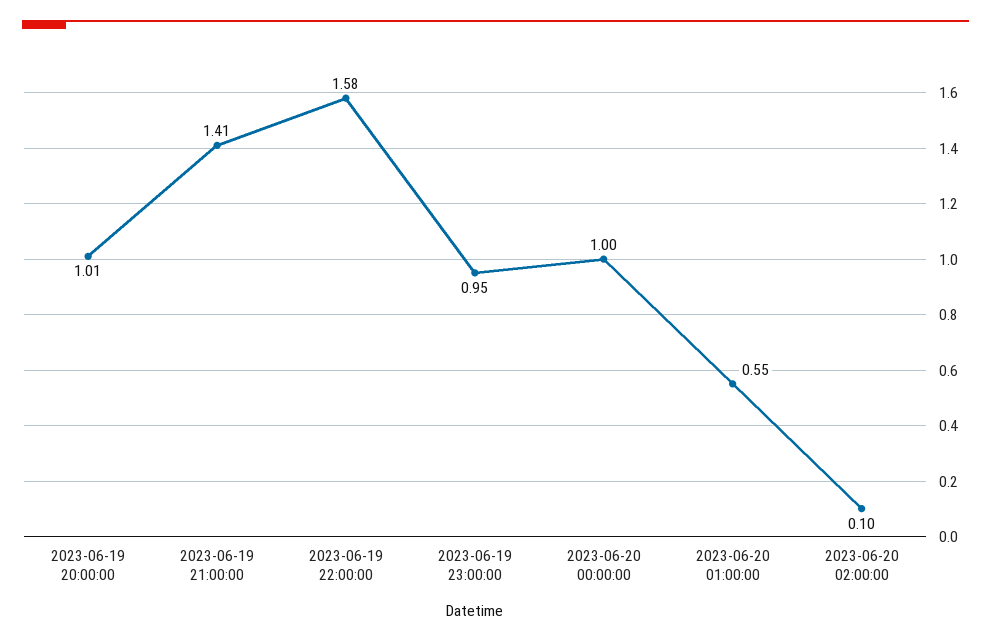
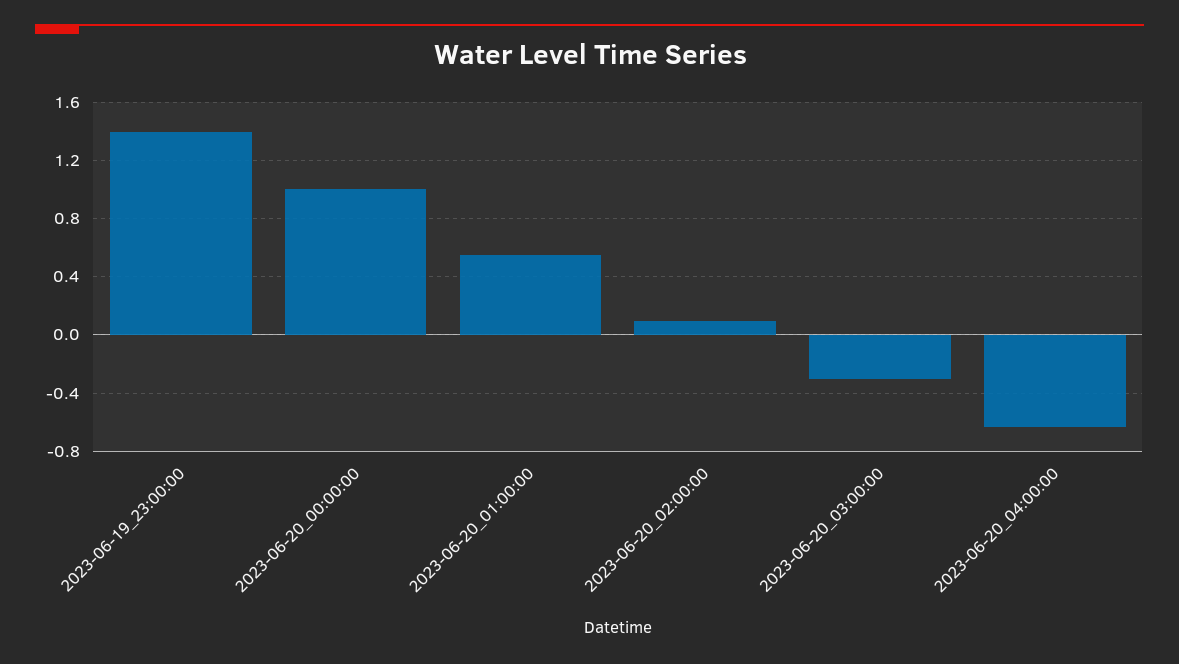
2023-06-19 20:00:00: 1.01 -> none
2023-06-19 21:00:00: 1.41 -> none
2023-06-19 22:00:00: 1.58 -> none
2023-06-19 23:00:00: 0.95 -> 1.4
2023-06-20_03:00:00: none -> -0.3
2023-06-20_04:00:00: none -> -0.65

